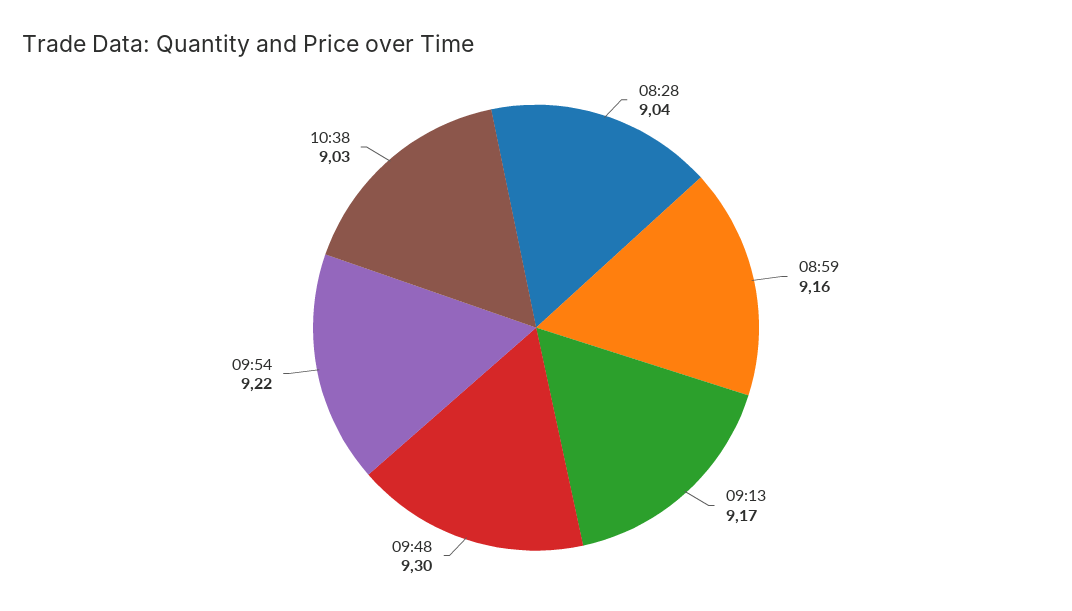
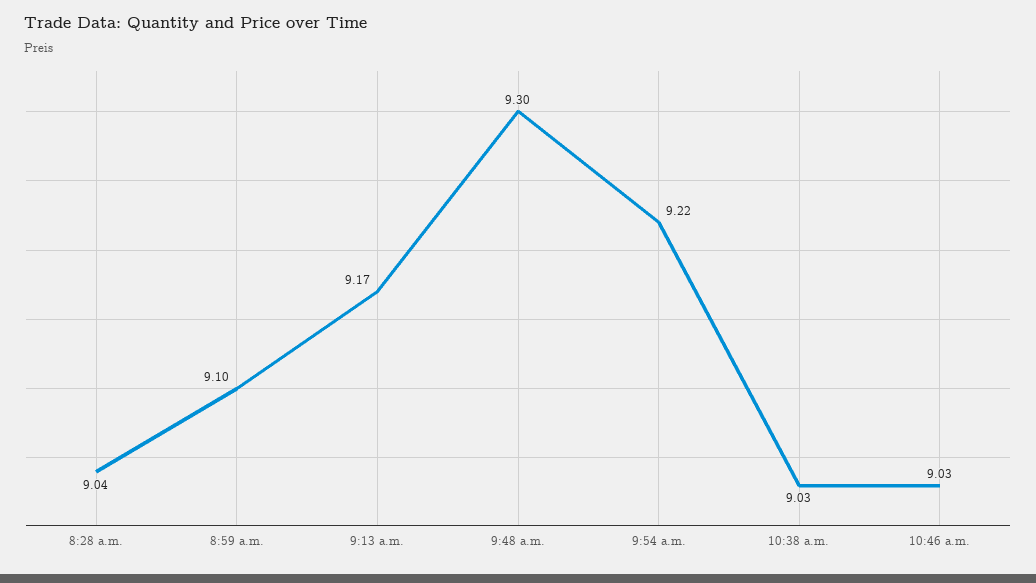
08:59: 9.16 -> 9.1
10:46 a.m.: none -> 9.03

